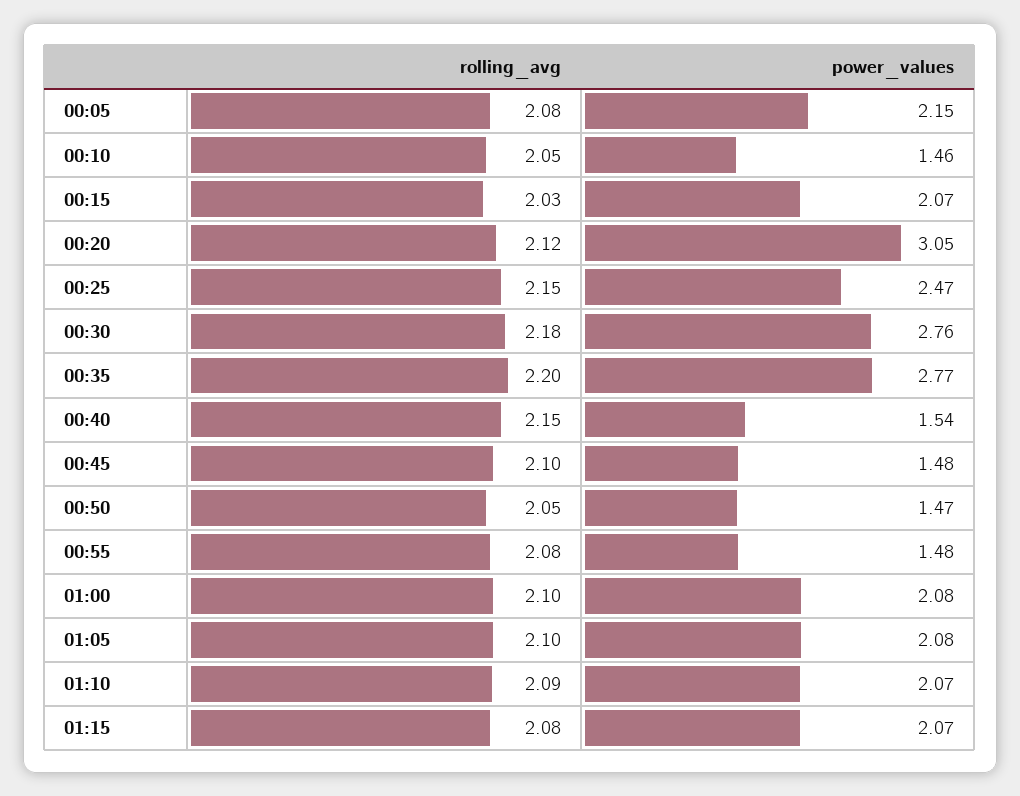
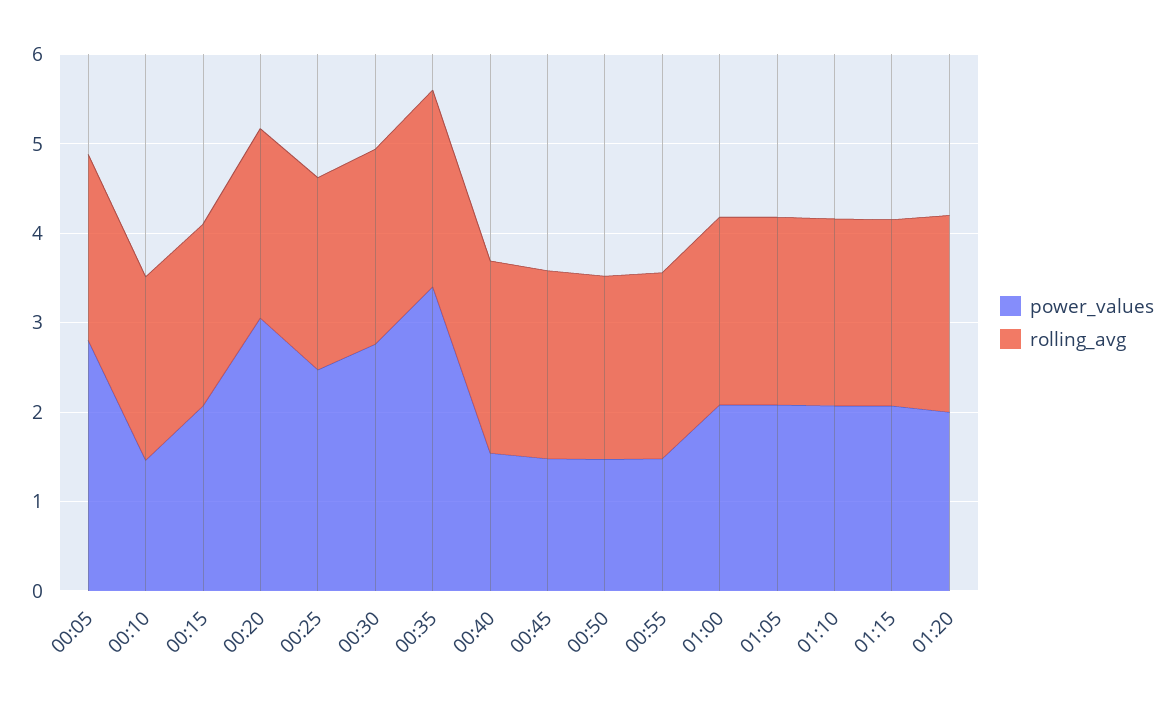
power_values, 00:05: 2.15 -> 2.8
power_values, 00:35: 2.77 -> 3.4
power_values, 01:20: none -> 2
rolling_avg, 01:20: none -> 2.2

